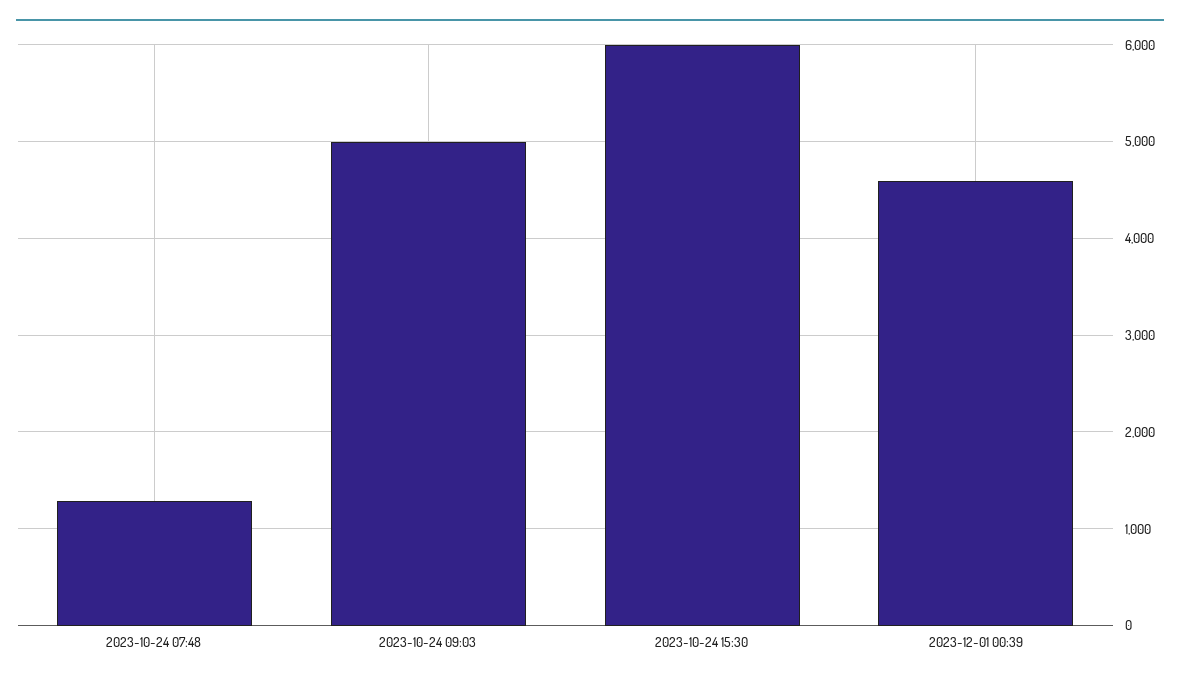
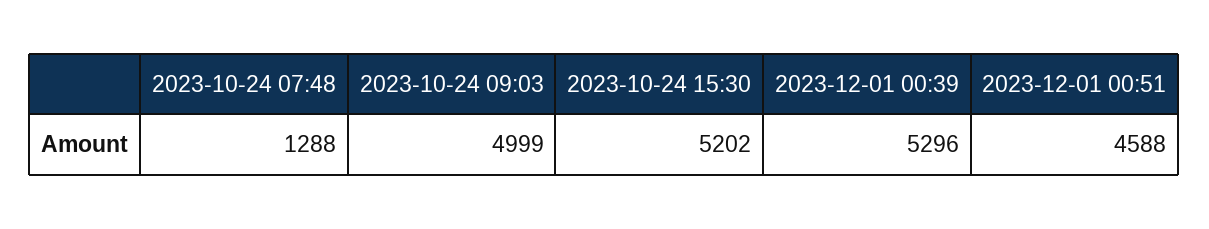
2023-10-24 15:30: 6000 -> 5202
2023-12-01 00:39: 4600 -> 5296
2023-12-01 00:51: none -> 4588

